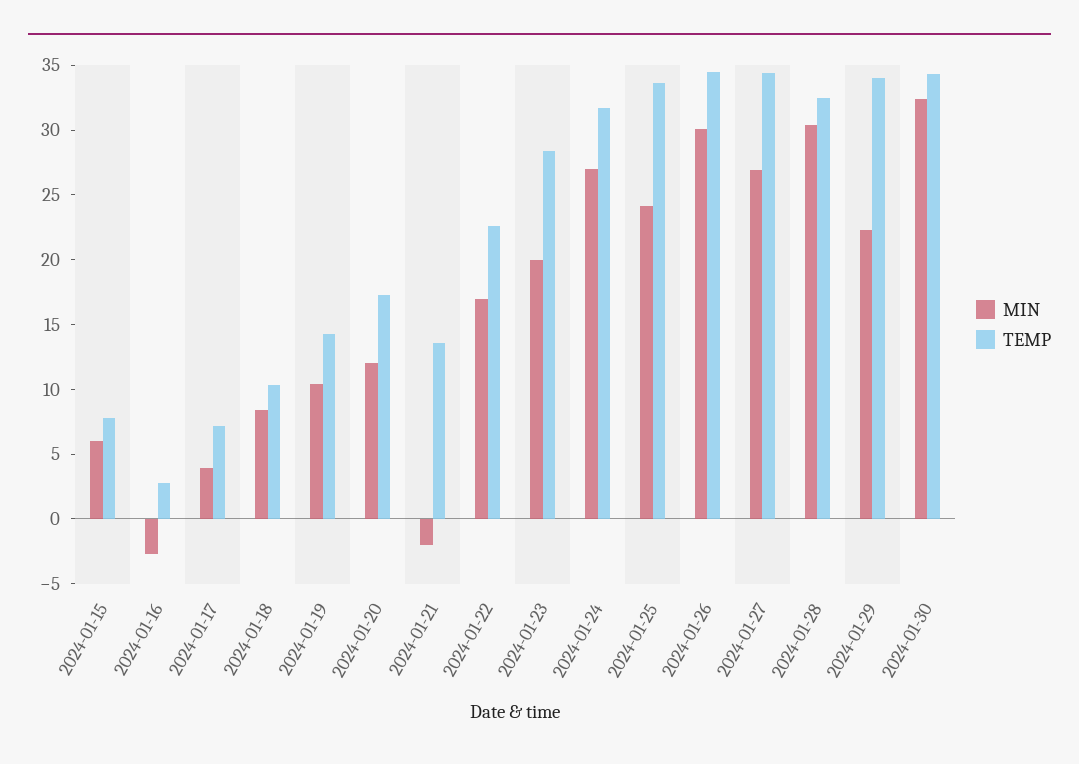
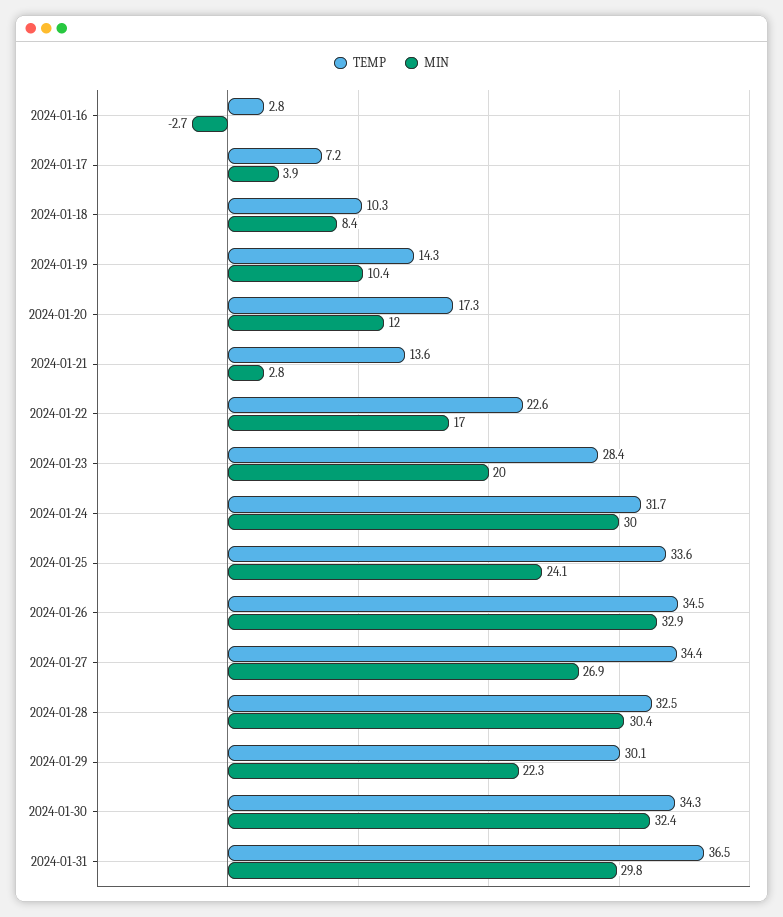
MIN, 2024-01-15: 6 -> none
TEMP, 2024-01-15: 8 -> none
MIN, 2024-01-21: -2 -> 2.8
MIN, 2024-01-24: 27 -> 30
MIN, 2024-01-26: 30 -> 32.9
TEMP, 2024-01-29: 34 -> 30.1
TEMP, 2024-01-31: none -> 36.5
MIN, 2024-01-31: none -> 29.8

